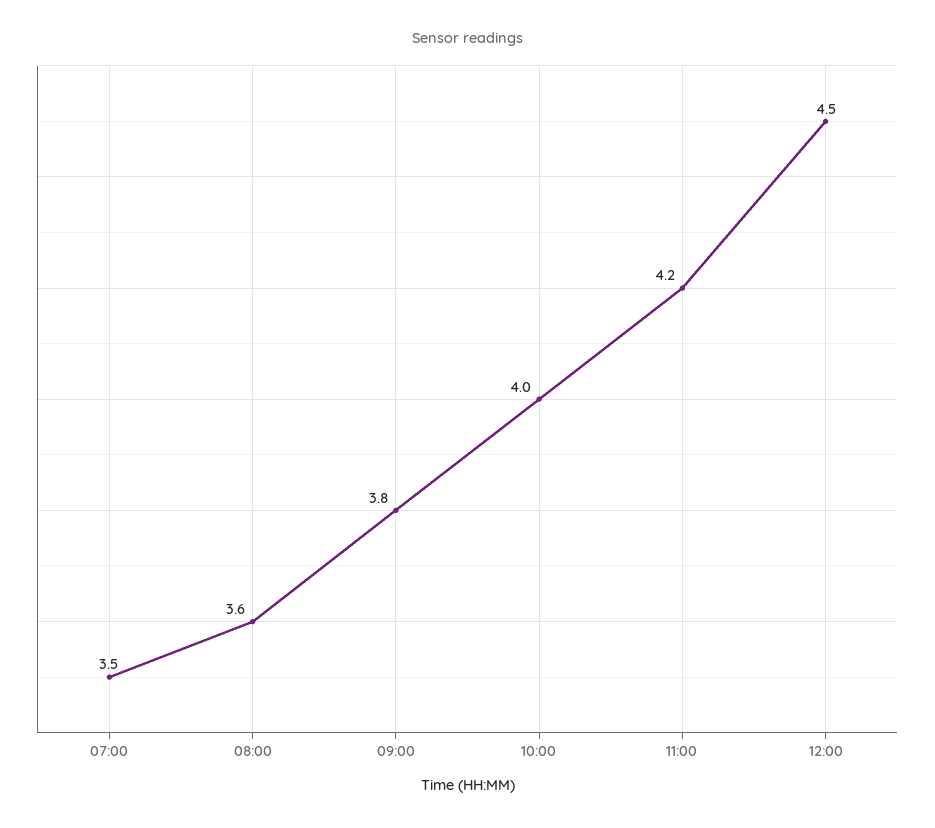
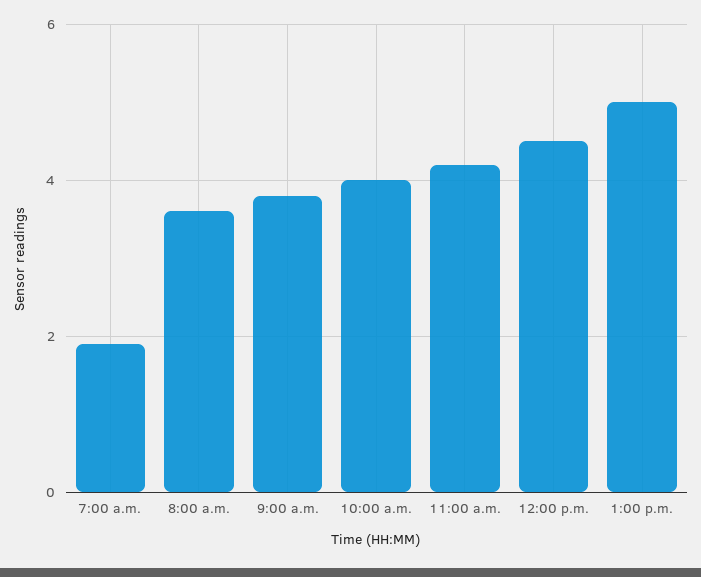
07:00: 3.5 -> 2
1:00 p.m.: none -> 5

